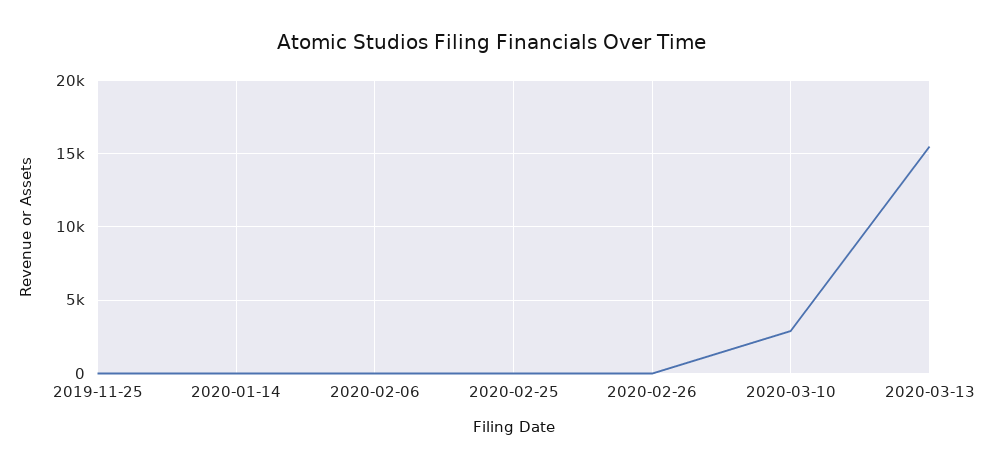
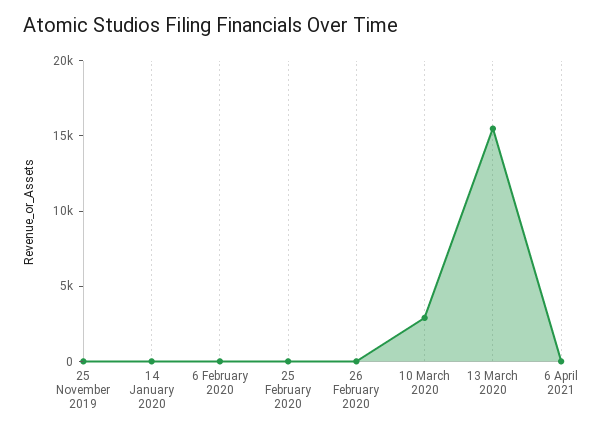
6 April 2021: none -> 0

